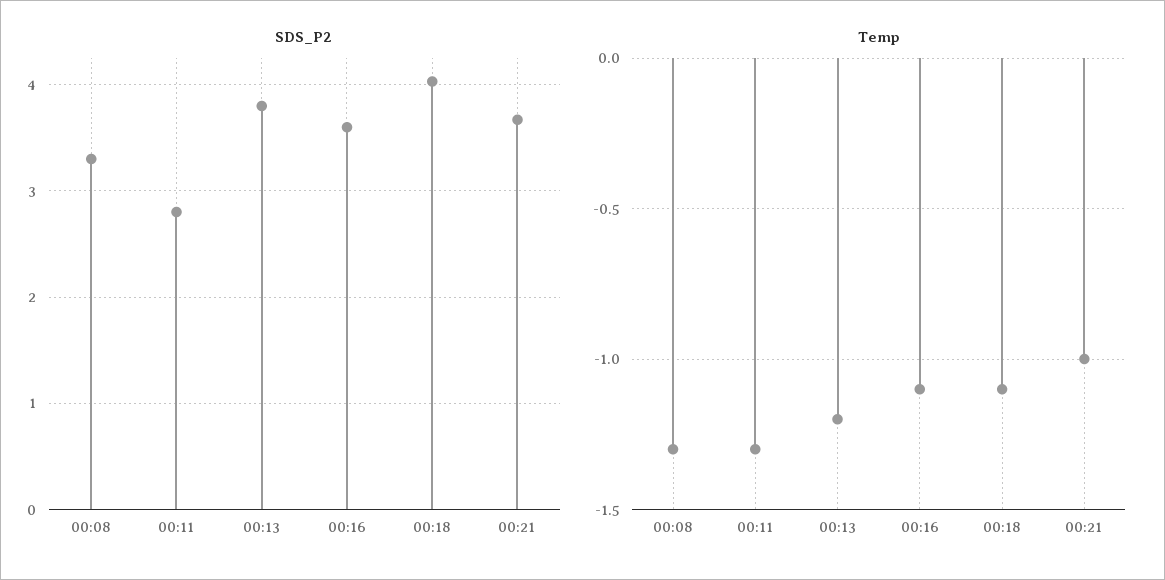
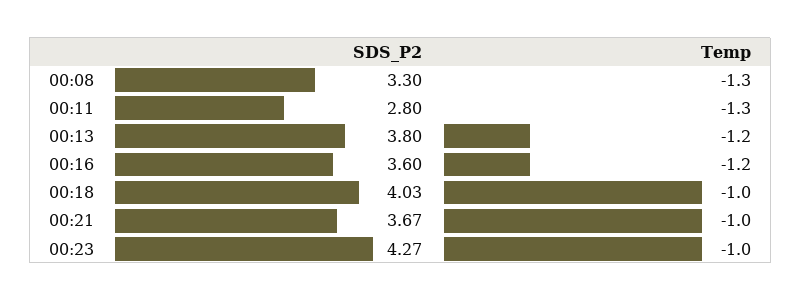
Temp, 00:16: -1.1 -> -1.2
Temp, 00:18: -1.1 -> -1
SDS_P2, 00:23: none -> 4.27
Temp, 00:23: none -> -1

